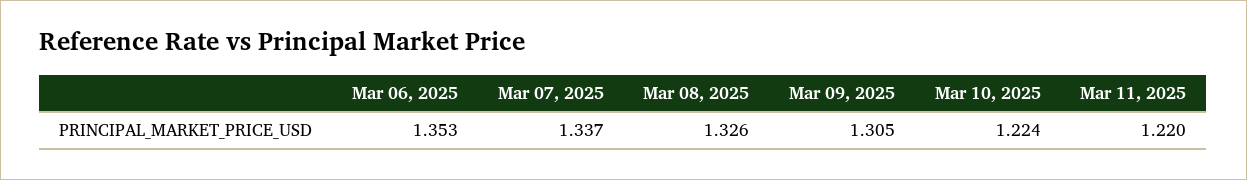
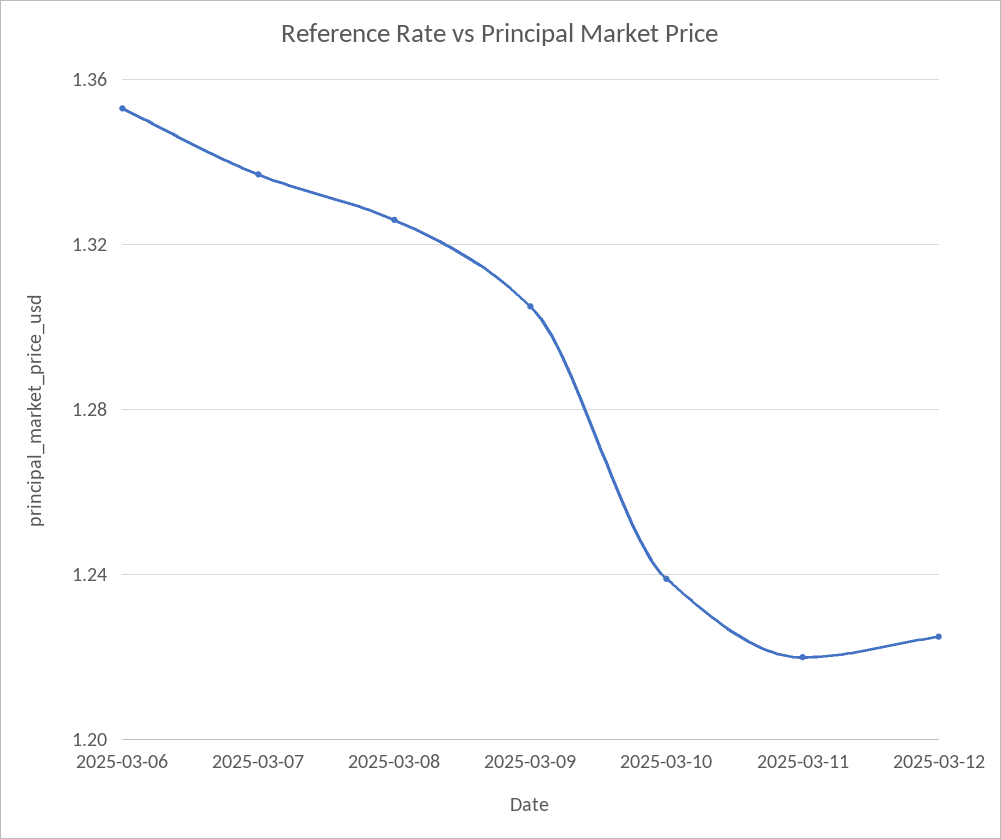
Mar 10, 2025: 1.224 -> 1.24
2025-03-12: none -> 1.225

